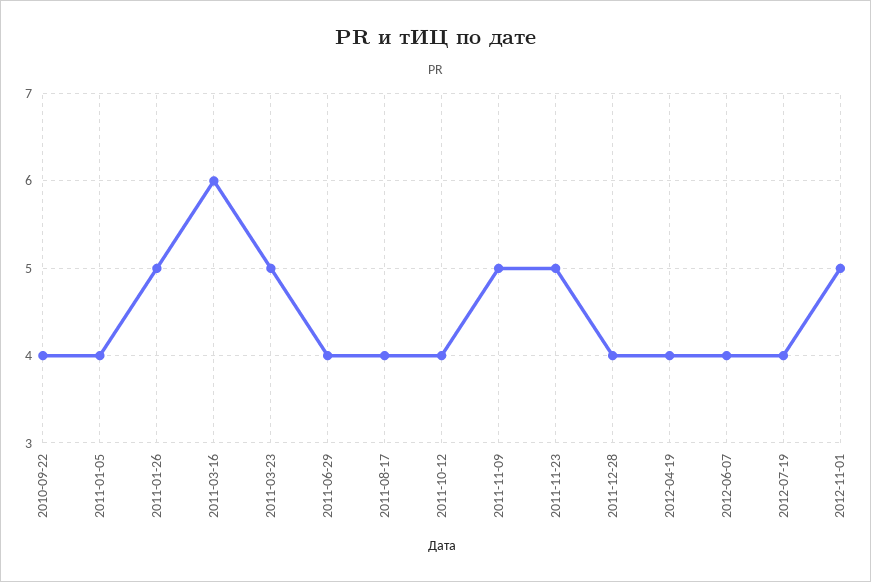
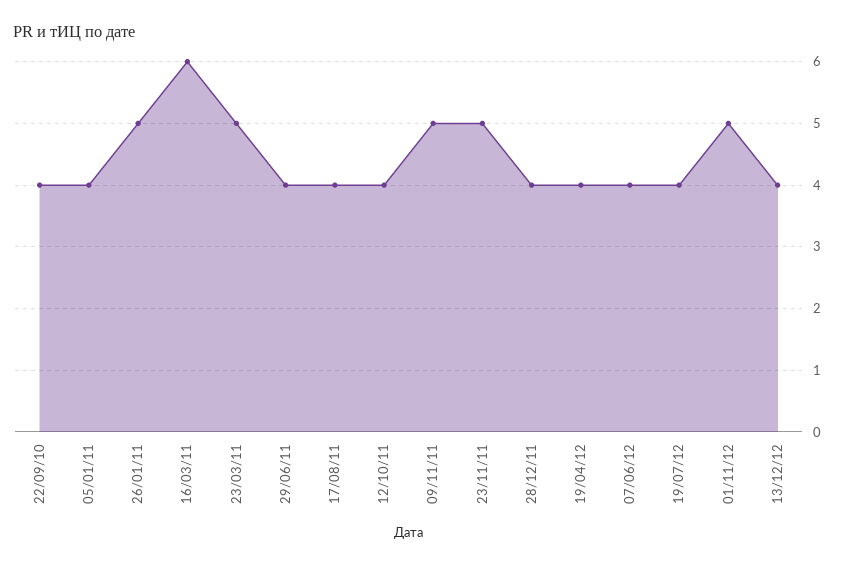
13/12/12: none -> 4

